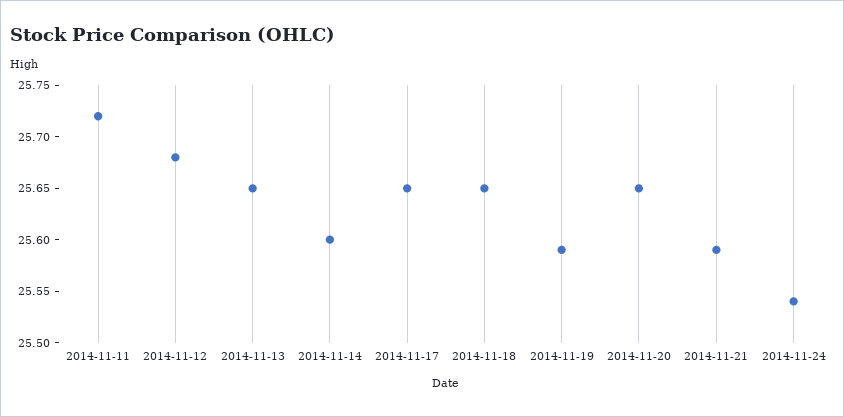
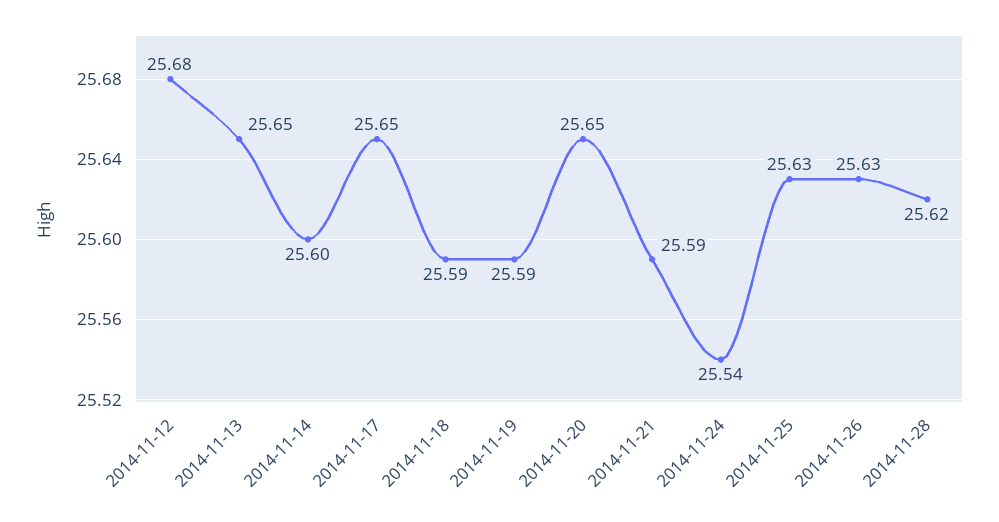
2014-11-11: 25.72 -> none
2014-11-18: 25.65 -> 25.59
2014-11-25: none -> 25.63
2014-11-26: none -> 25.63
2014-11-28: none -> 25.62

